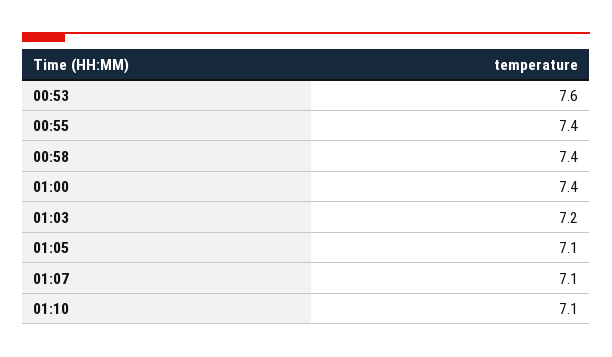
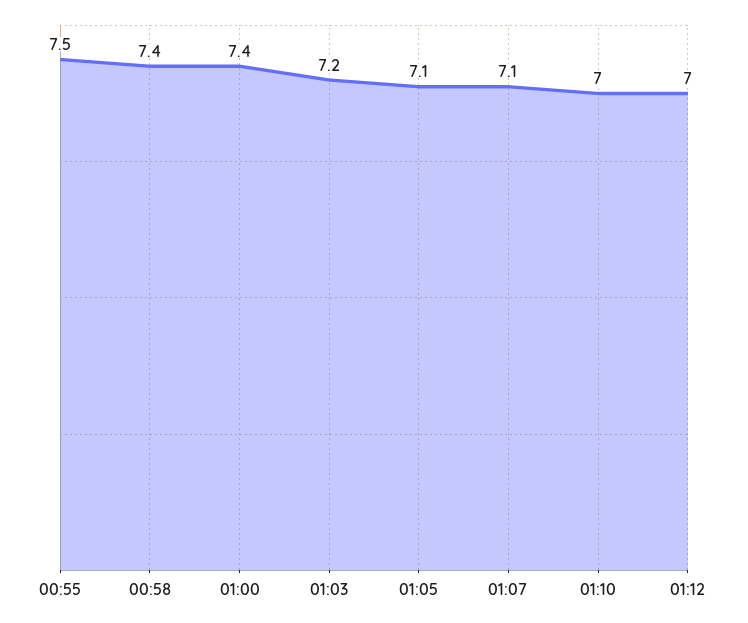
00:53: 7.6 -> none
00:55: 7.4 -> 7.5
01:10: 7.1 -> 7
01:12: none -> 7

